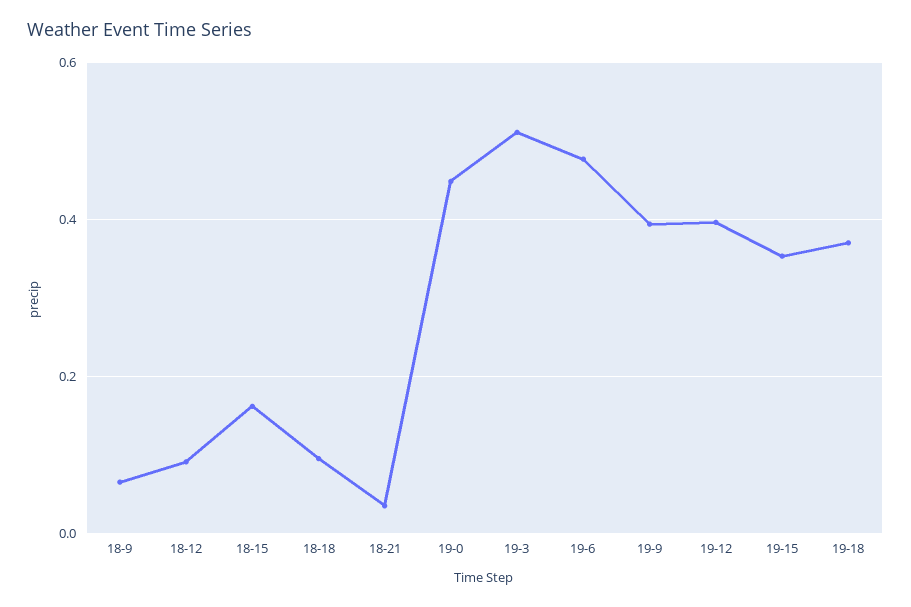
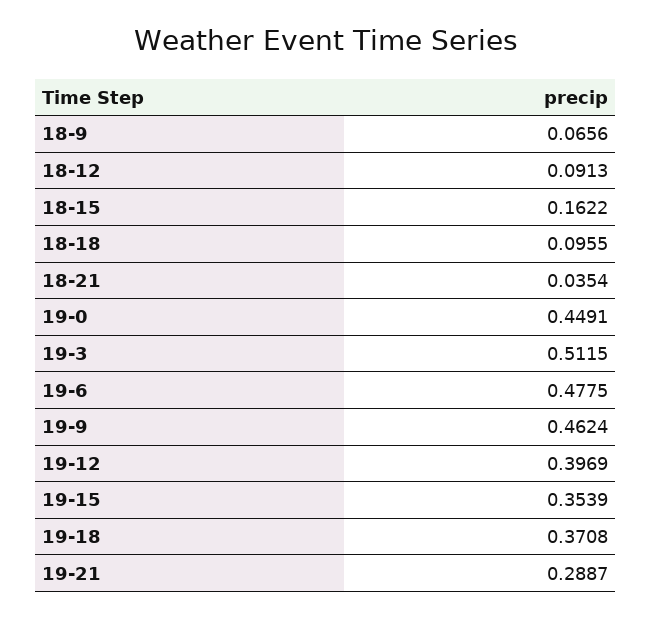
19-9: 0.4 -> 0.4624
19-21: none -> 0.2887

